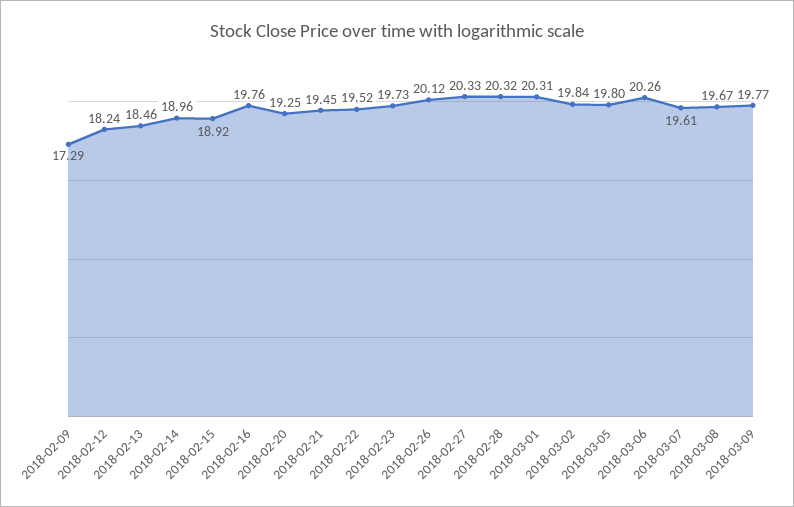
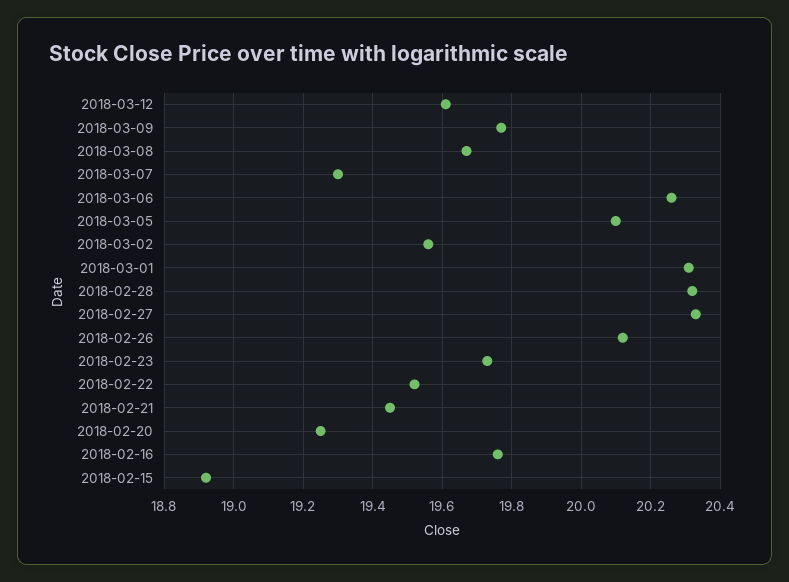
2018-02-09: 17.29 -> none
2018-02-12: 18.24 -> none
2018-02-13: 18.46 -> none
2018-02-14: 18.96 -> none
2018-03-02: 19.84 -> 19.55
2018-03-05: 19.8 -> 20.1
2018-03-07: 19.61 -> 19.3
2018-03-12: none -> 19.6

